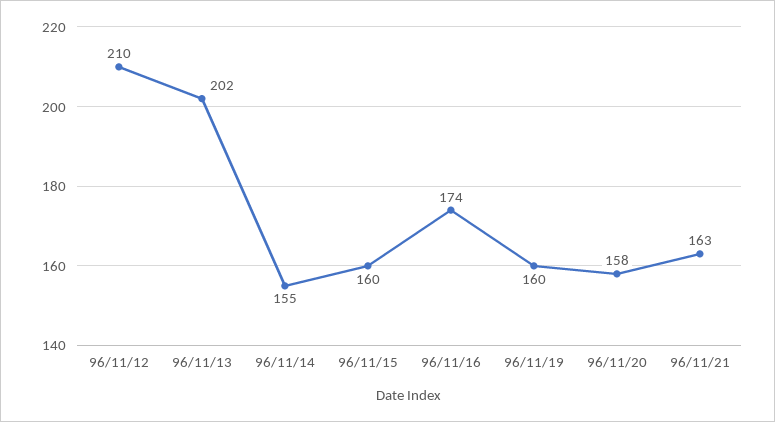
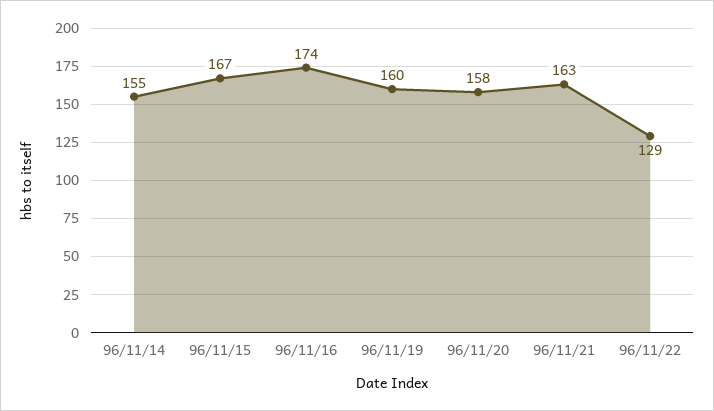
96/11/12: 210 -> none
96/11/13: 202 -> none
96/11/15: 160 -> 167
96/11/22: none -> 129

